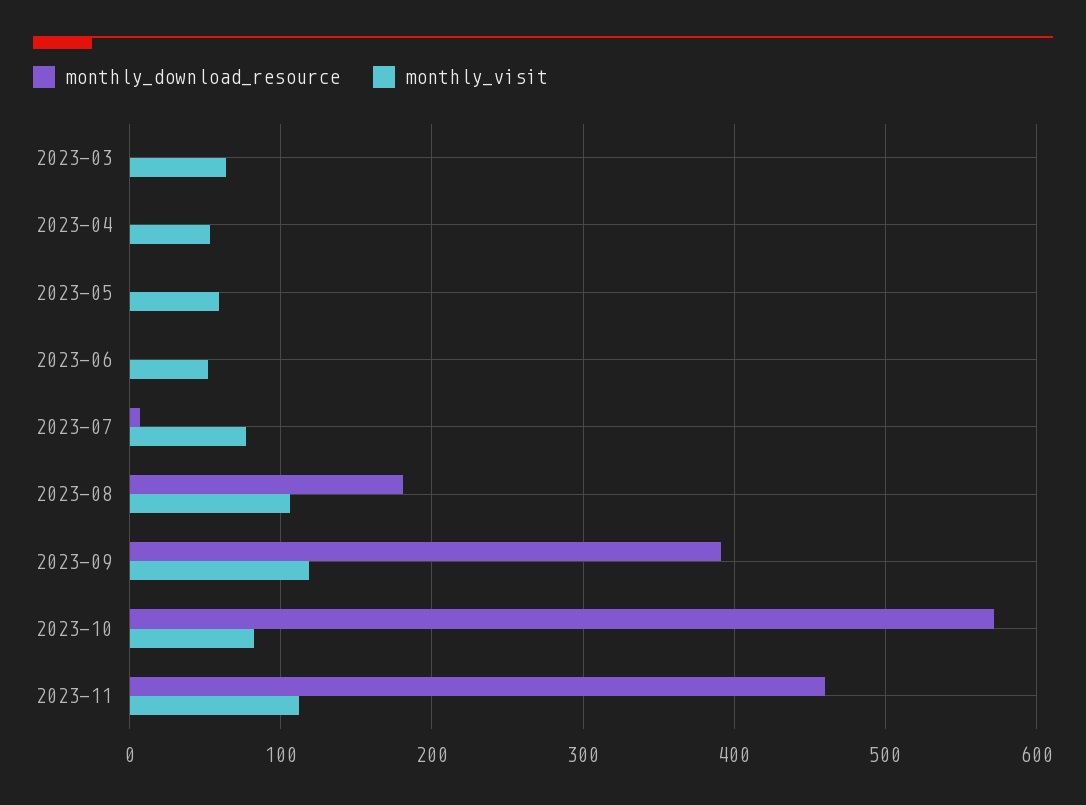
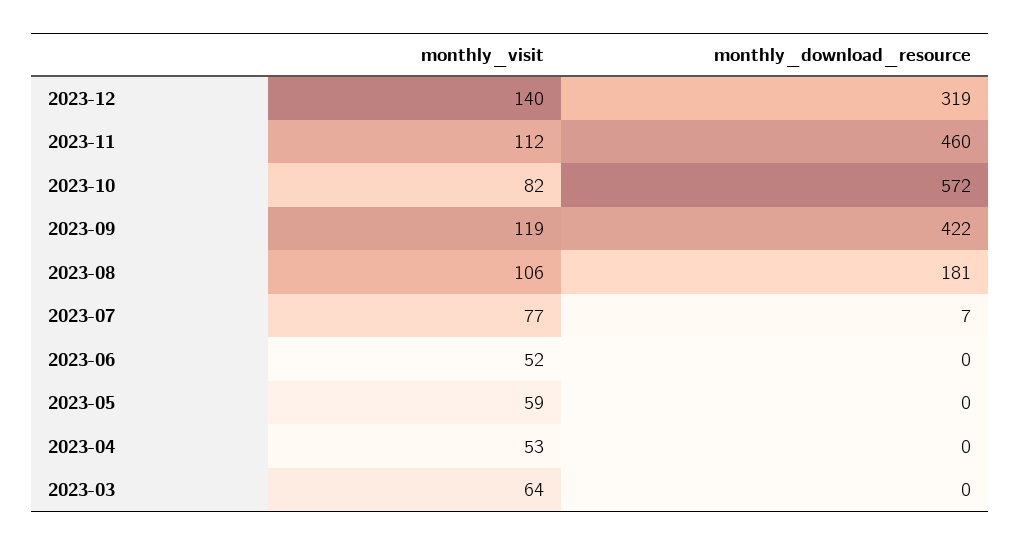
monthly_download_resource, 2023-09: 390 -> 422
monthly_visit, 2023-12: none -> 140
monthly_download_resource, 2023-12: none -> 319

